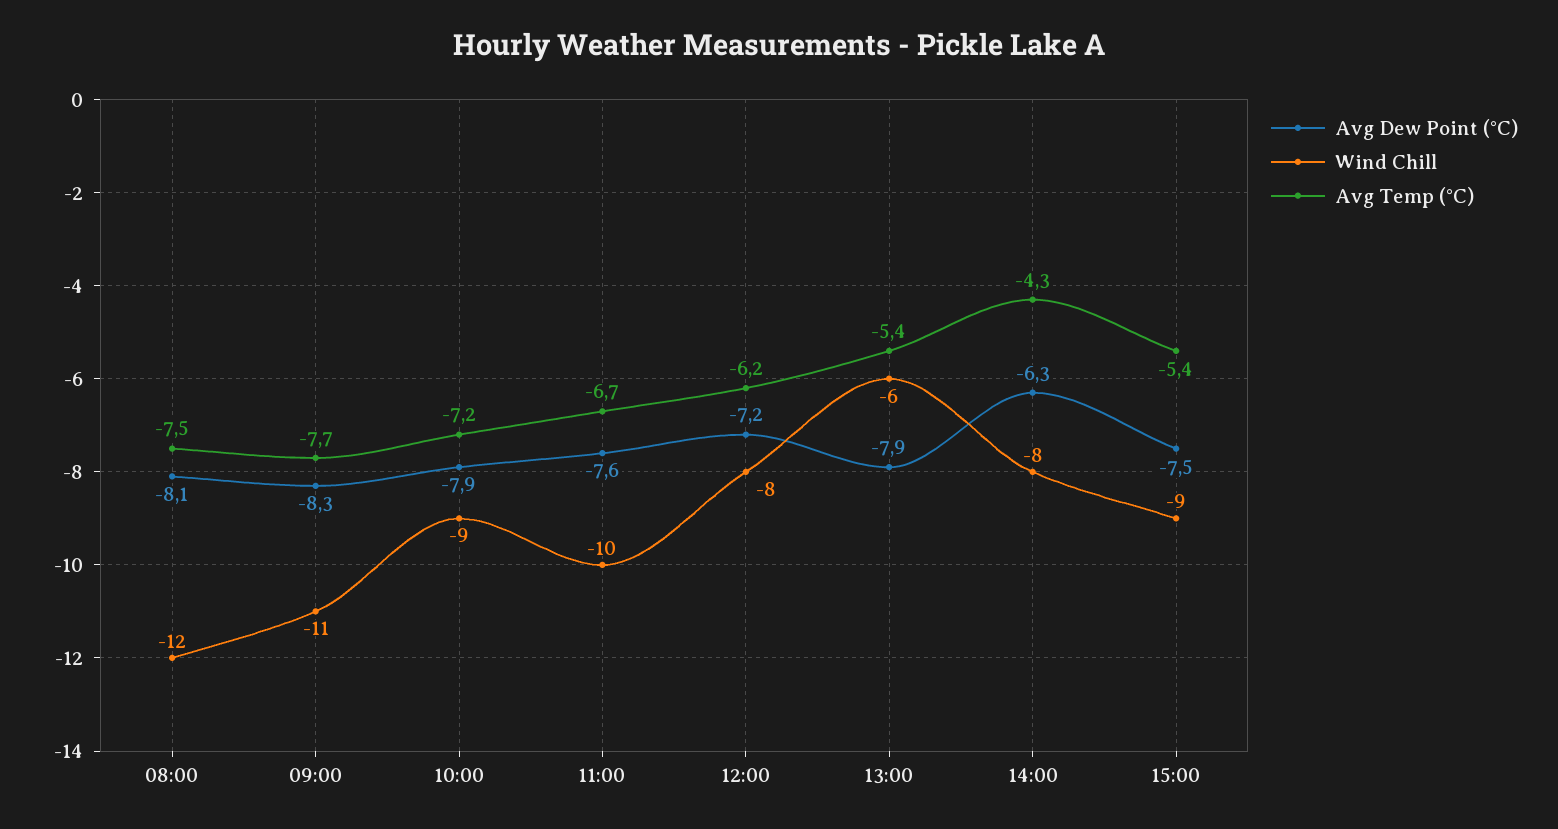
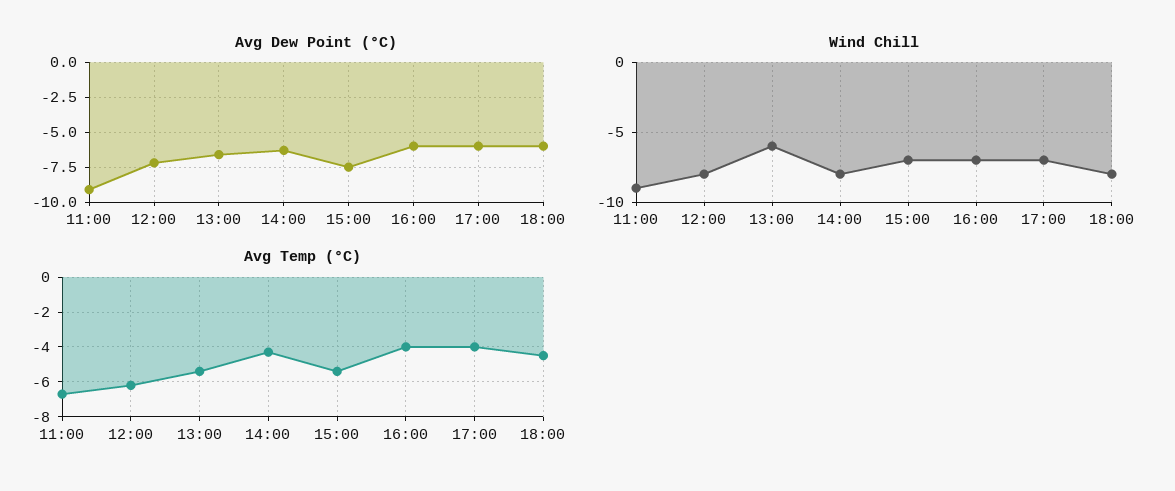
Avg Dew Point (°C), 08:00: -8.1 -> none
Wind Chill, 08:00: -12 -> none
Avg Temp (°C), 08:00: -7.5 -> none
Avg Dew Point (°C), 09:00: -8.3 -> none
Wind Chill, 09:00: -11 -> none
Avg Temp (°C), 09:00: -7.7 -> none
Avg Dew Point (°C), 10:00: -7.9 -> none
Wind Chill, 10:00: -9 -> none
Avg Temp (°C), 10:00: -7.2 -> none
Avg Dew Point (°C), 11:00: -7.6 -> -9
Wind Chill, 11:00: -10 -> -9
Avg Dew Point (°C), 13:00: -7.9 -> -6.5
Wind Chill, 15:00: -9 -> -7
Avg Dew Point (°C), 16:00: none -> -6
Avg Dew Point (°C), 17:00: none -> -6
Avg Dew Point (°C), 18:00: none -> -6
Wind Chill, 16:00: none -> -7
Wind Chill, 17:00: none -> -7
Wind Chill, 18:00: none -> -8
Avg Temp (°C), 16:00: none -> -4
Avg Temp (°C), 17:00: none -> -4
Avg Temp (°C), 18:00: none -> -4.5

